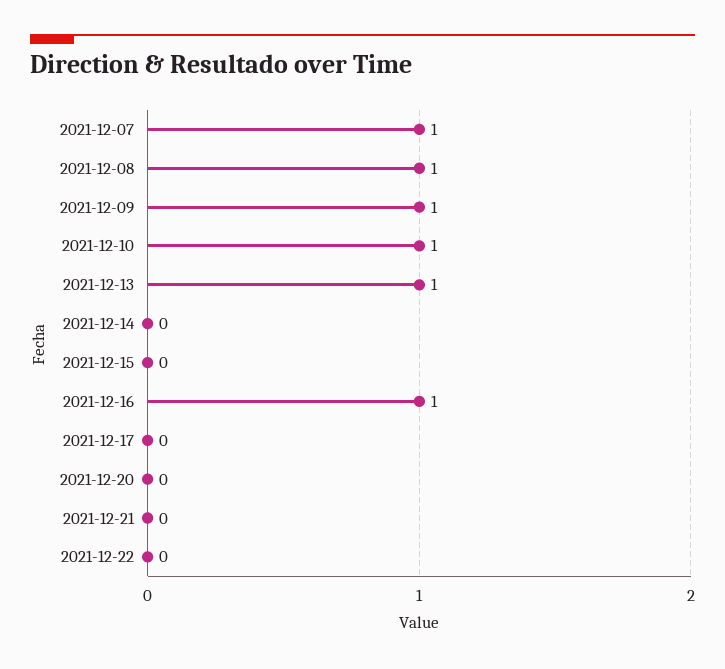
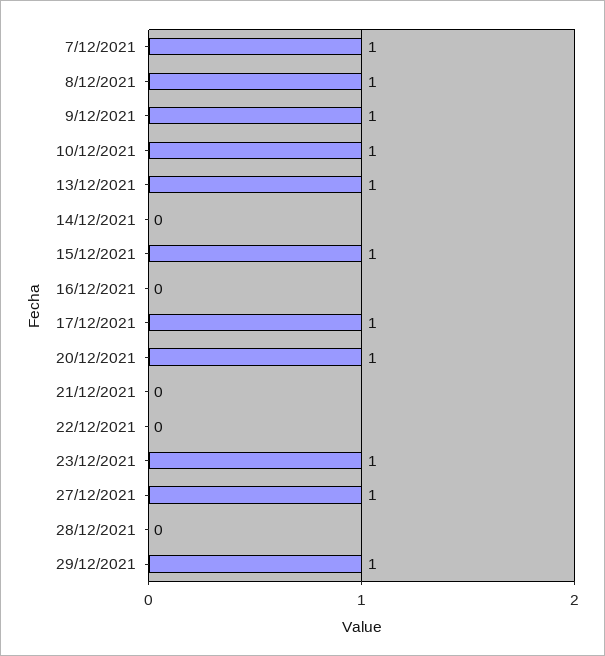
2021-12-15: 0 -> 1
2021-12-16: 1 -> 0
2021-12-17: 0 -> 1
2021-12-20: 0 -> 1
23/12/2021: none -> 1
27/12/2021: none -> 1
28/12/2021: none -> 0
29/12/2021: none -> 1

